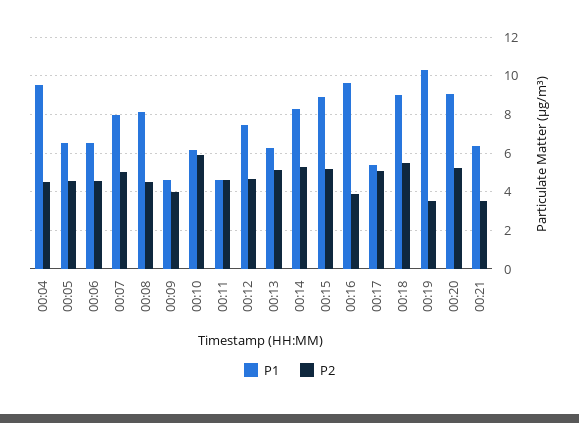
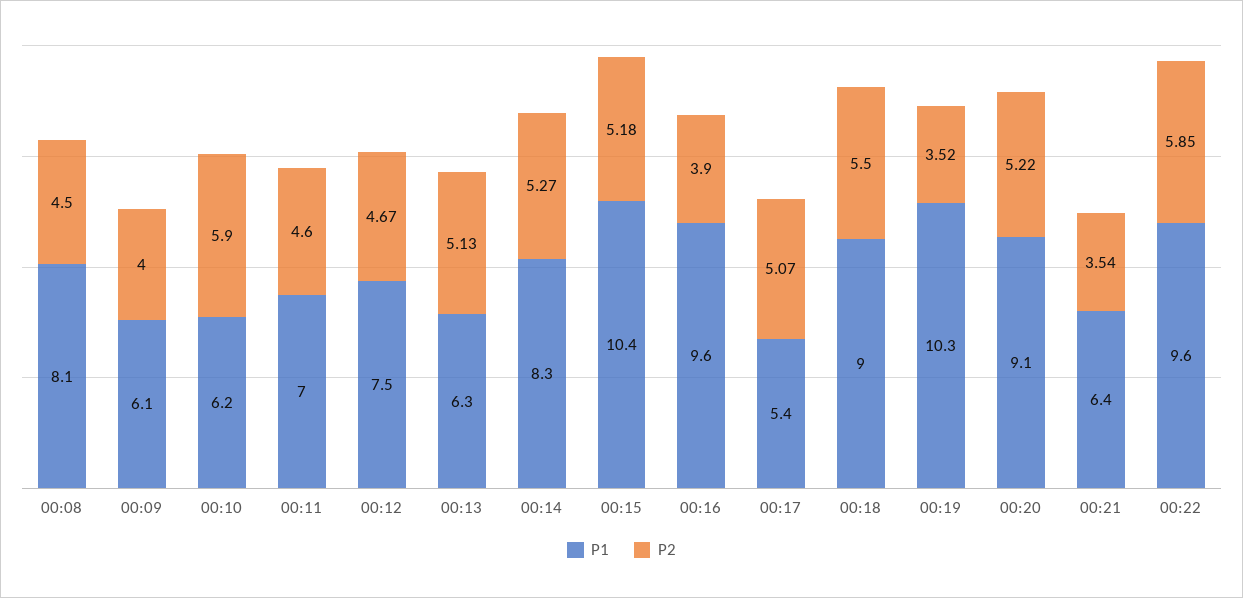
P1, 00:04: 9.5 -> none
P2, 00:04: 4.5 -> none
P1, 00:05: 6.5 -> none
P2, 00:05: 4.5 -> none
P1, 00:06: 6.5 -> none
P2, 00:06: 4.5 -> none
P1, 00:07: 8 -> none
P2, 00:07: 5 -> none
P1, 00:09: 4.5 -> 6.1
P1, 00:11: 4.5 -> 7
P1, 00:15: 9 -> 10.4
P1, 00:22: none -> 9.6
P2, 00:22: none -> 5.85

